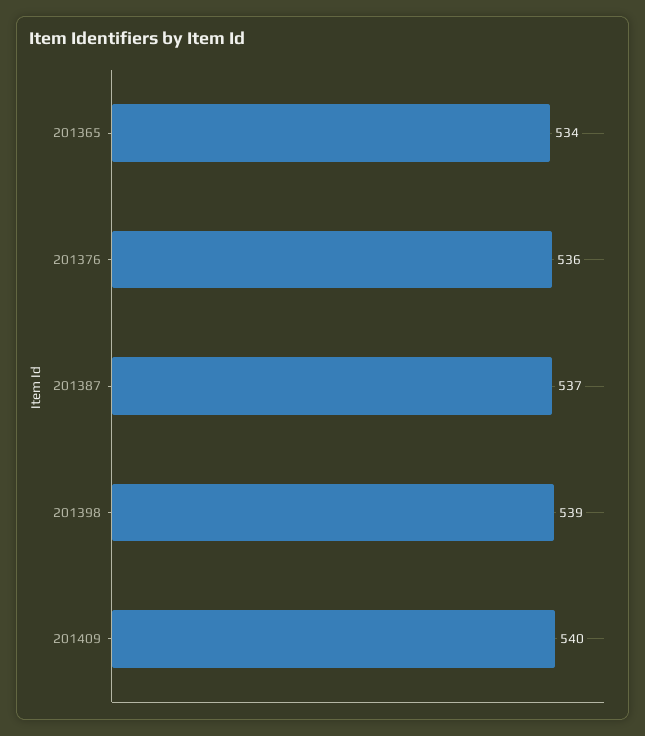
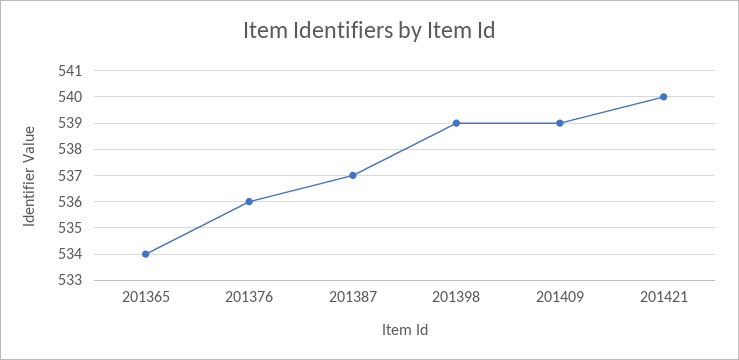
201409: 540 -> 539
201421: none -> 540

